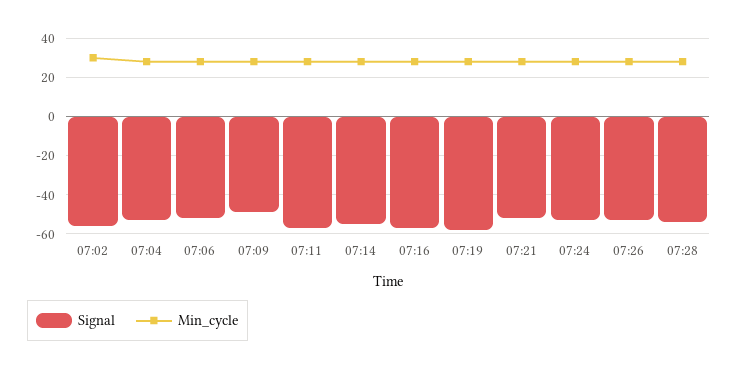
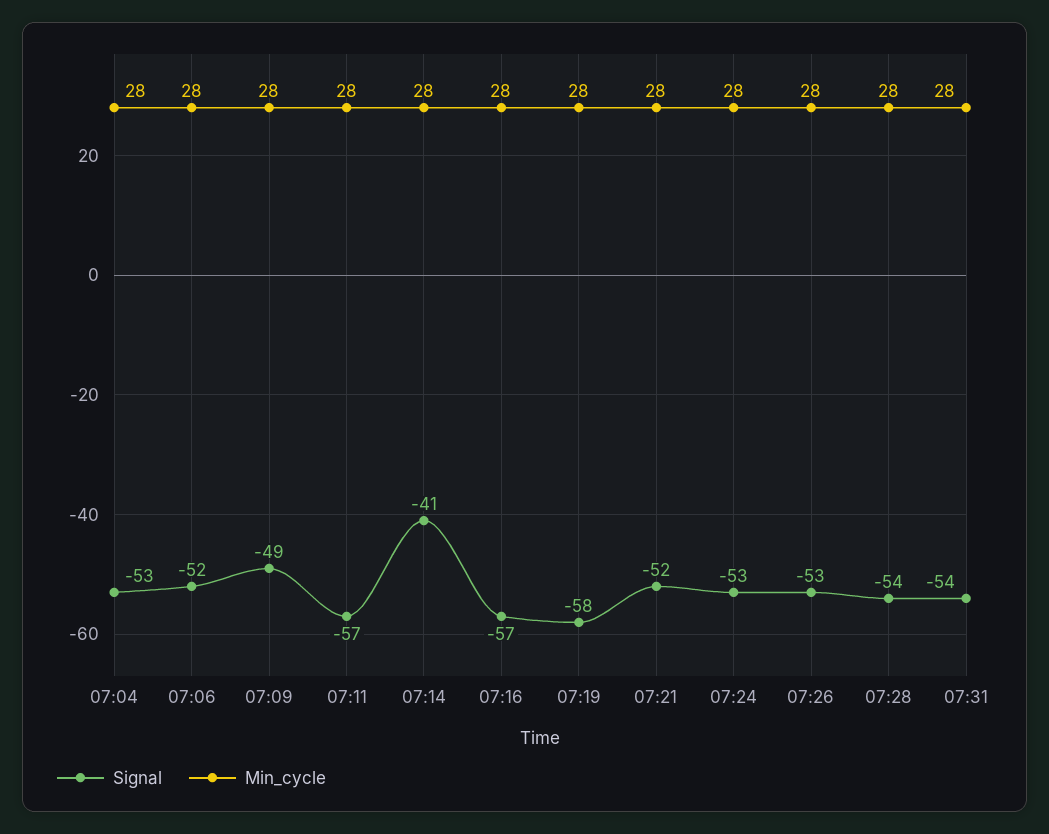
Signal, 07:02: -55 -> none
Min_cycle, 07:02: 30 -> none
Signal, 07:14: -55 -> -41
Signal, 07:31: none -> -54
Min_cycle, 07:31: none -> 28

